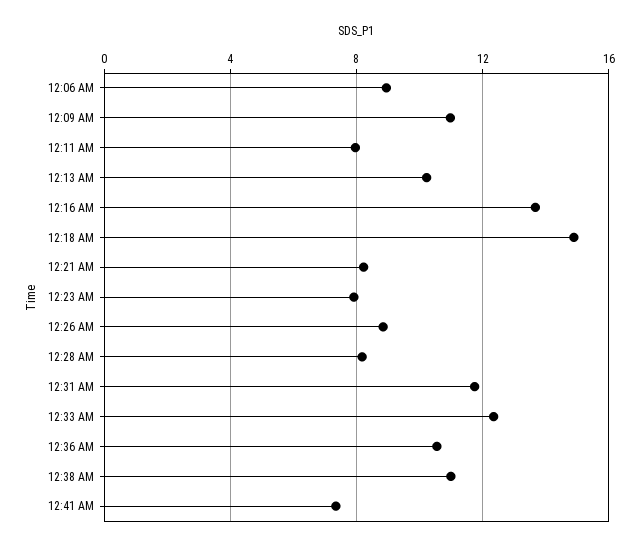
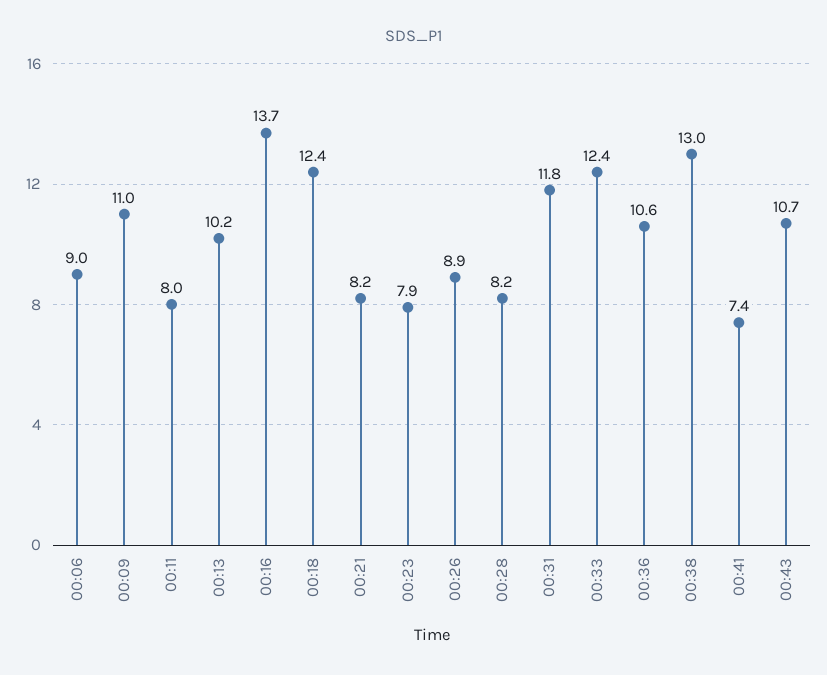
12:18 AM: 15 -> 12.4
12:38 AM: 11 -> 13
00:43: none -> 10.7

